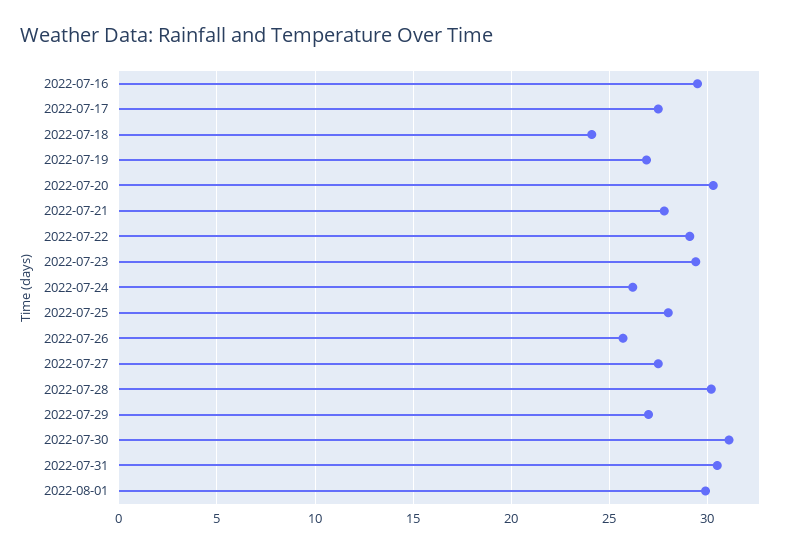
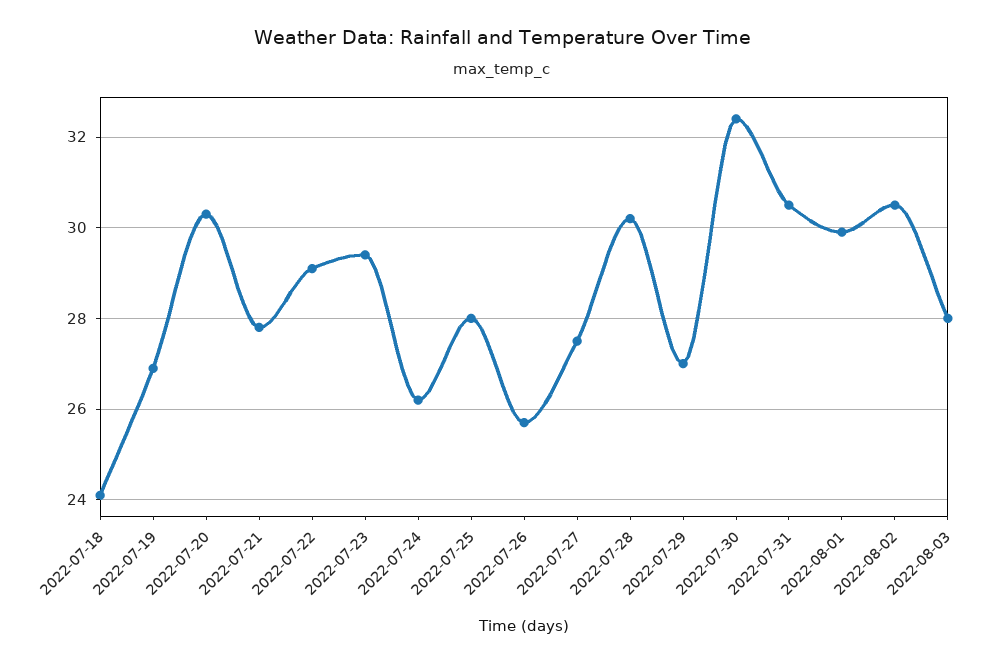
2022-07-16: 29.5 -> none
2022-07-17: 27.5 -> none
2022-07-30: 31 -> 32.5
2022-08-02: none -> 30.5
2022-08-03: none -> 28

